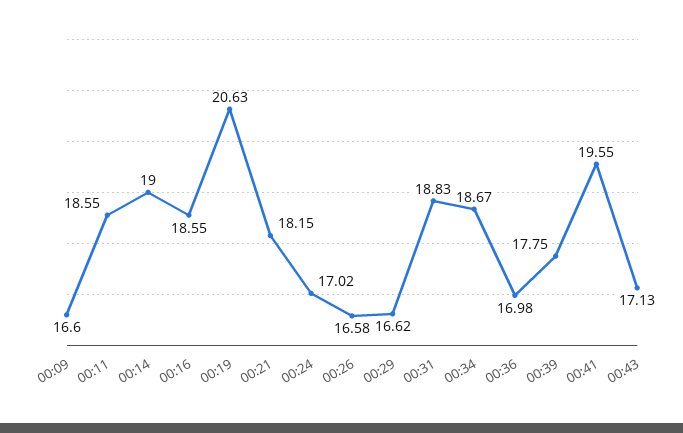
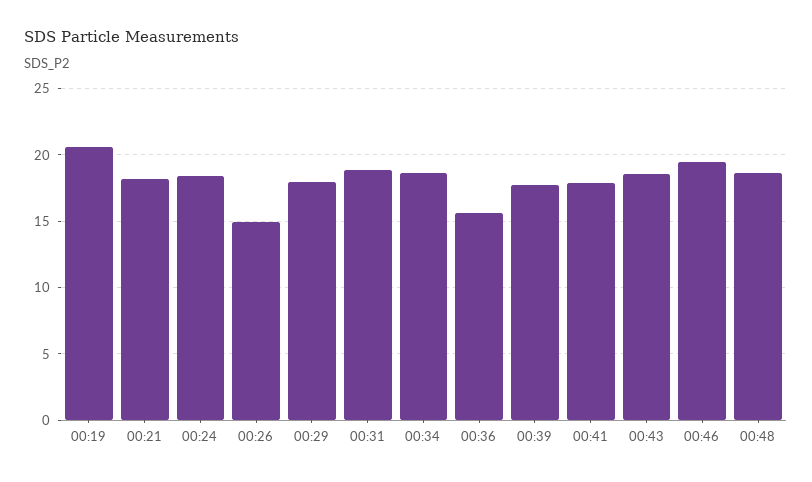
00:09: 16.6 -> none
00:11: 18.55 -> none
00:14: 19 -> none
00:16: 18.55 -> none
00:24: 17.02 -> 18.5
00:26: 16.58 -> 15
00:29: 16.62 -> 18
00:36: 16.98 -> 15.5
00:41: 19.55 -> 18
00:43: 17.13 -> 18.5
00:46: none -> 19.5
00:48: none -> 18.5

